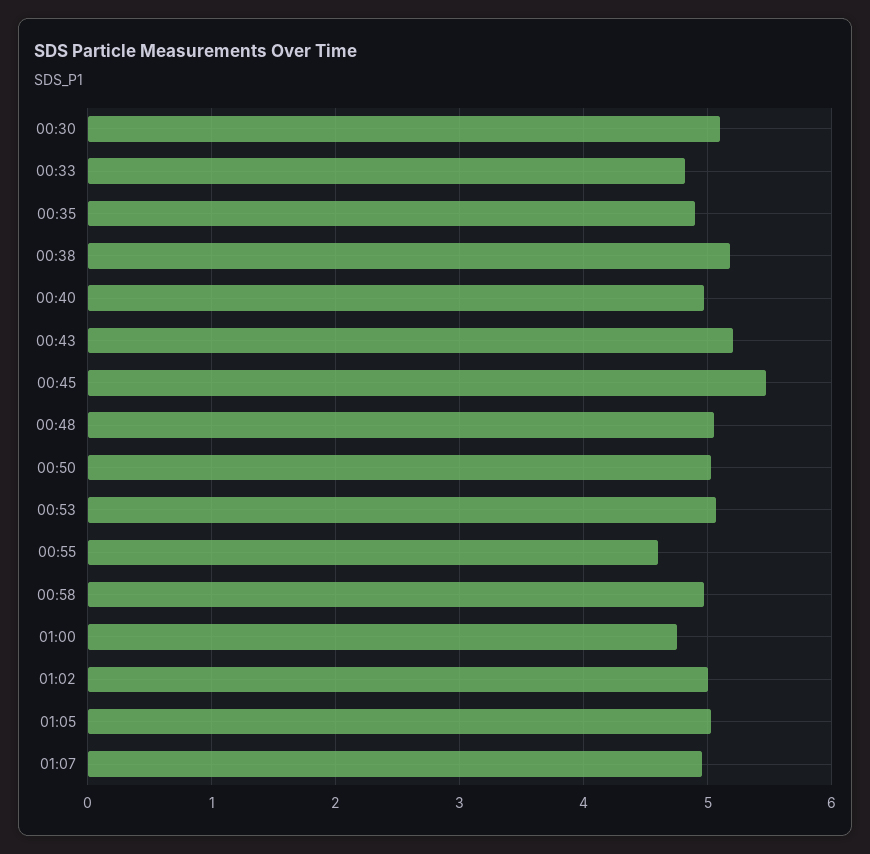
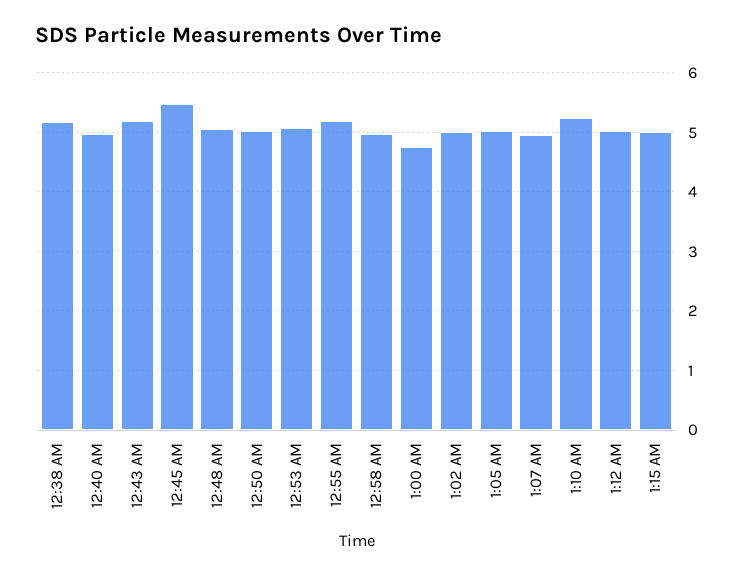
00:30: 5.1 -> none
00:33: 4.8 -> none
00:35: 4.9 -> none
00:55: 4.6 -> 5.2
1:10 AM: none -> 5.2
1:12 AM: none -> 5
1:15 AM: none -> 5

